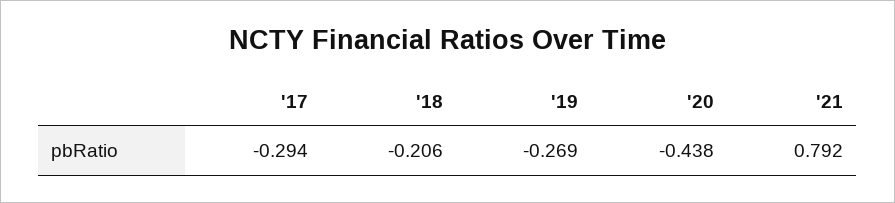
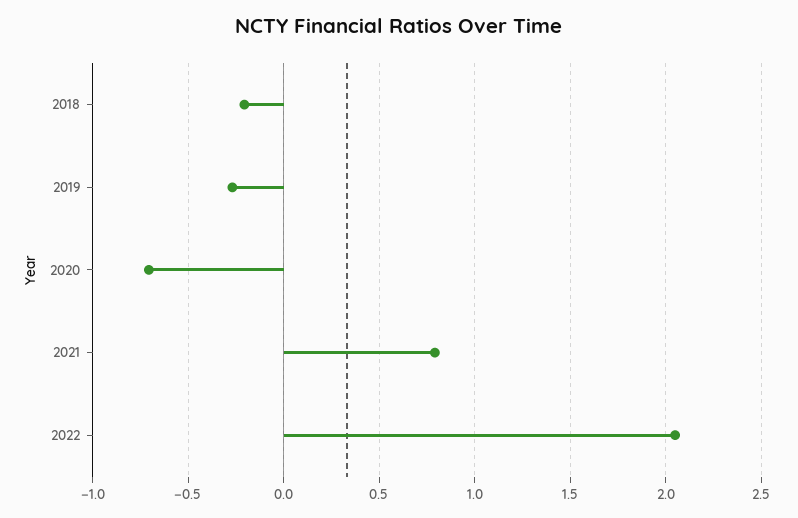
'17: -0.294 -> none
'20: -0.438 -> -0.7
2022: none -> 2.05

